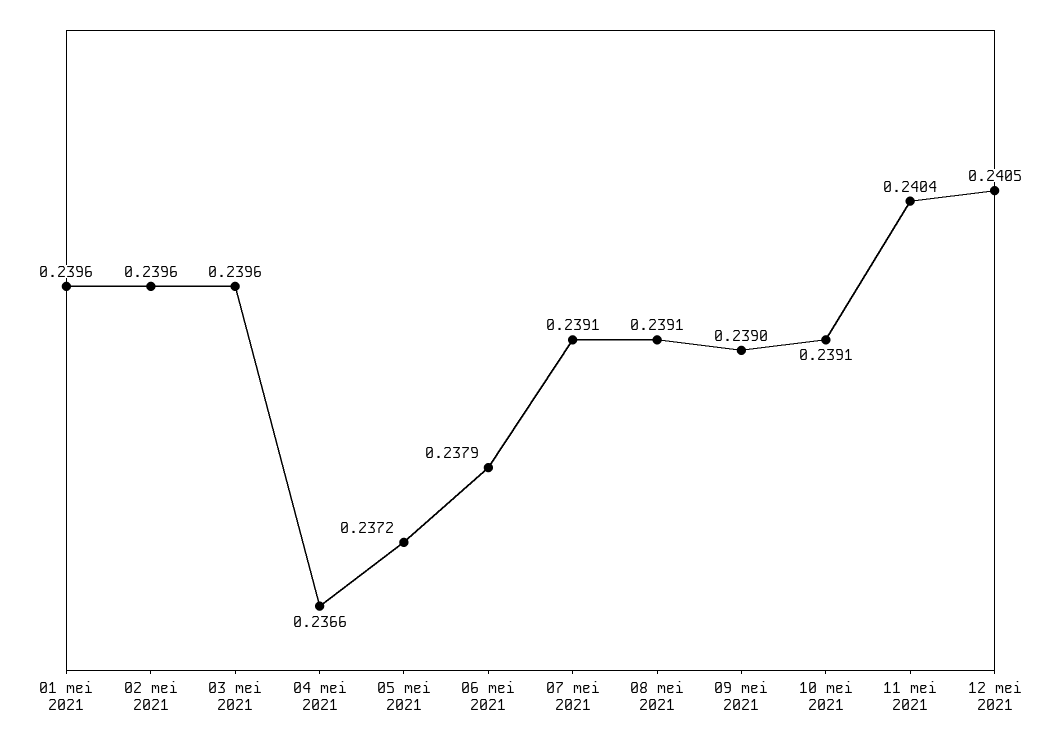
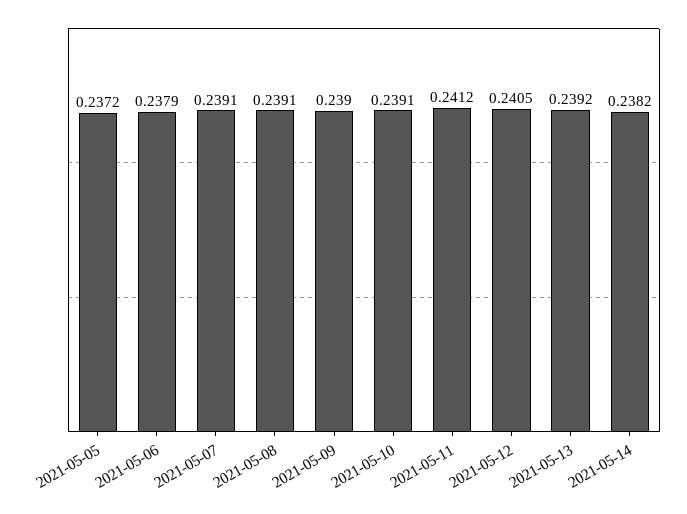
01 mei 2021: 0.2396 -> none
02 mei 2021: 0.2396 -> none
03 mei 2021: 0.2396 -> none
04 mei 2021: 0.2366 -> none
11 mei 2021: 0.2404 -> 0.2412
2021-05-13: none -> 0.2392
2021-05-14: none -> 0.2382

